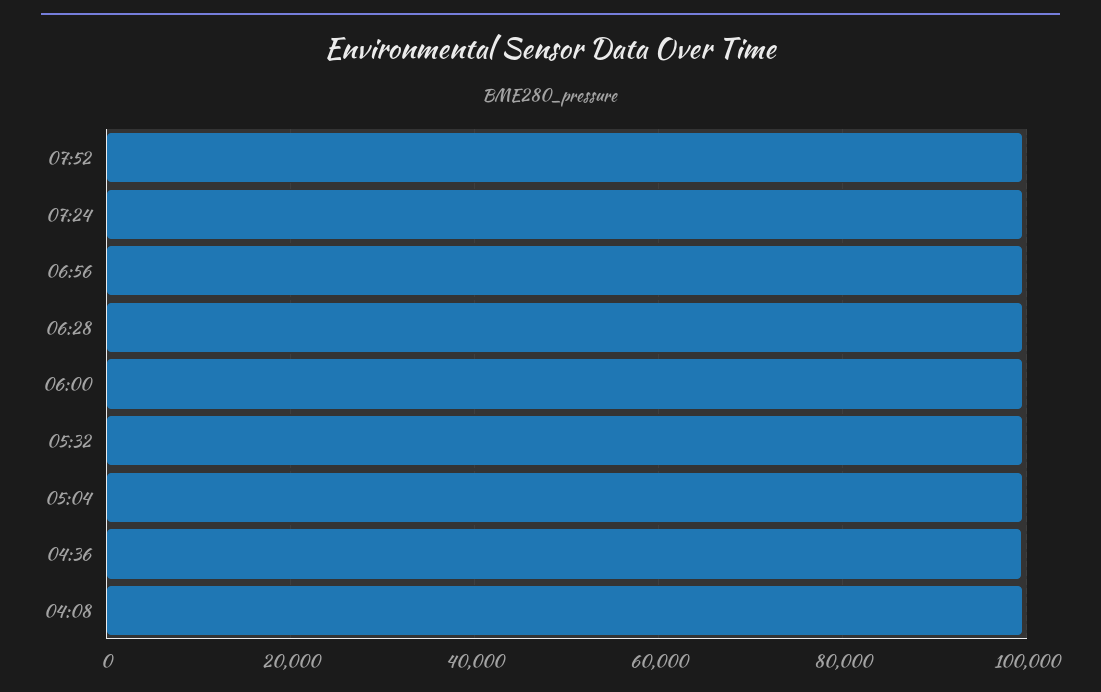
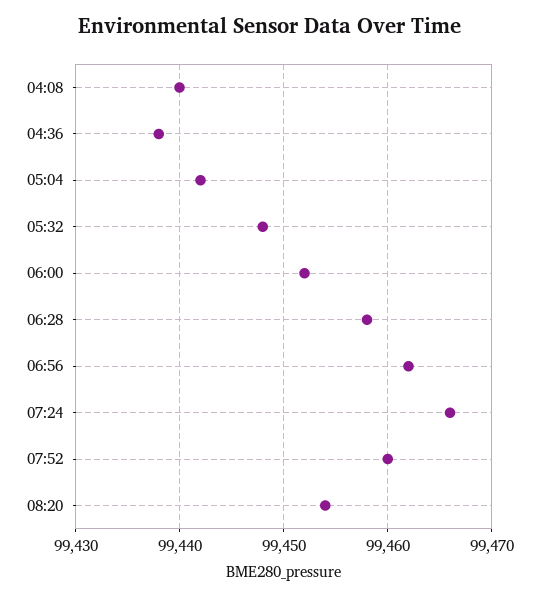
08:20: none -> 99454

